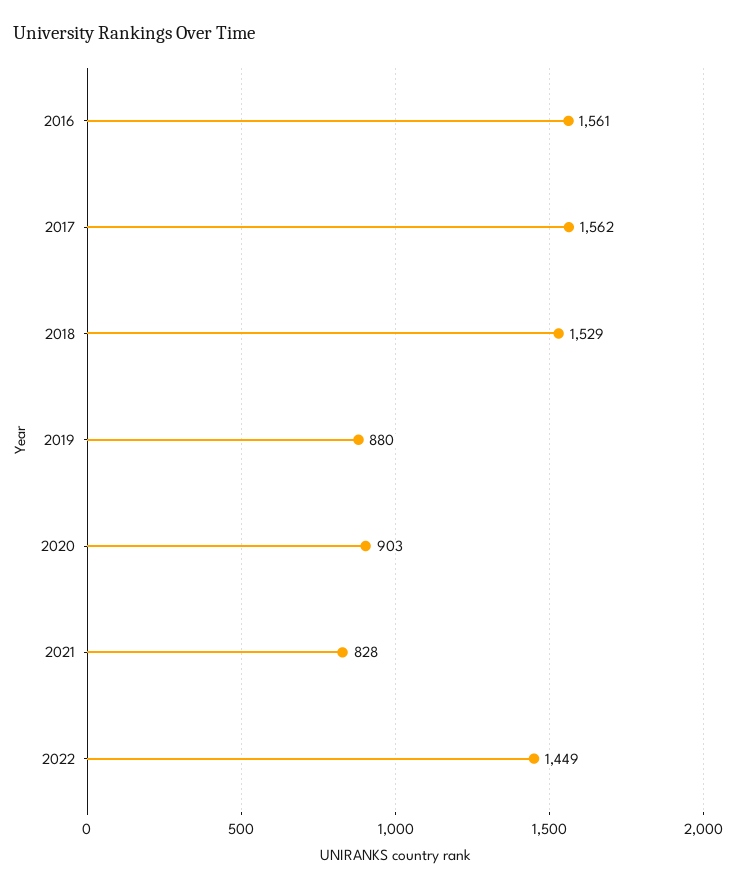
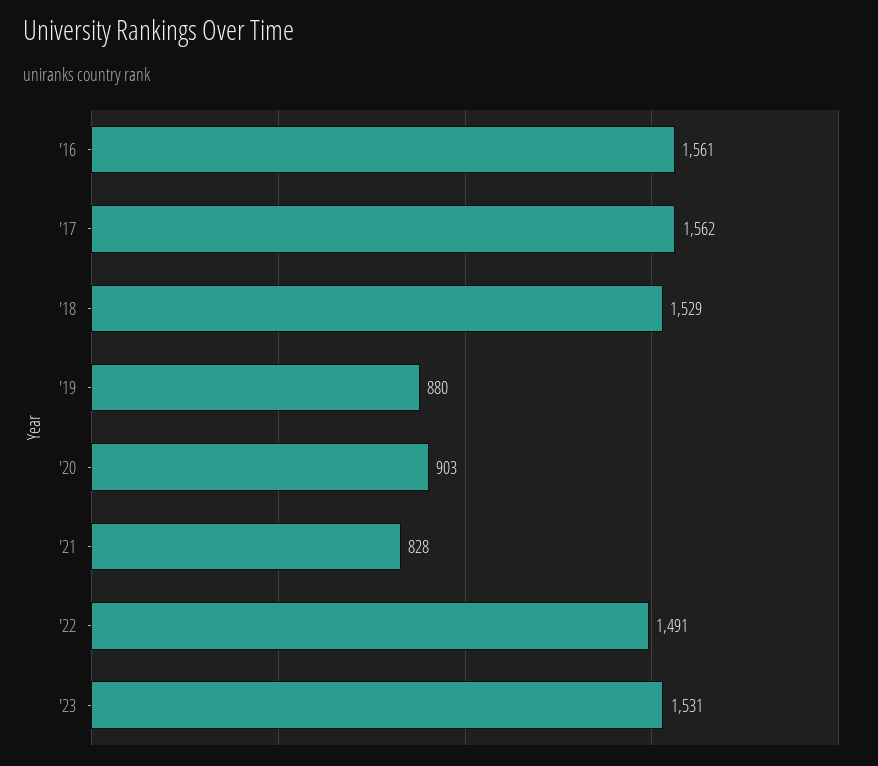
2022: 1449 -> 1491
'23: none -> 1531

